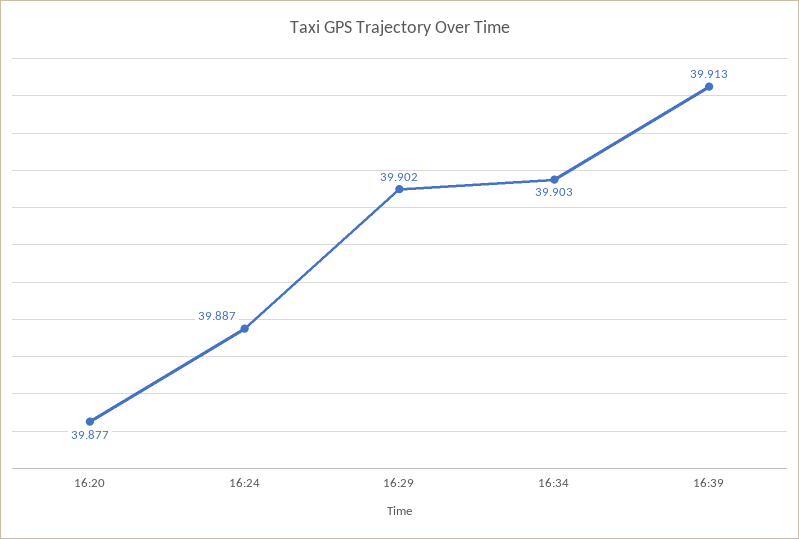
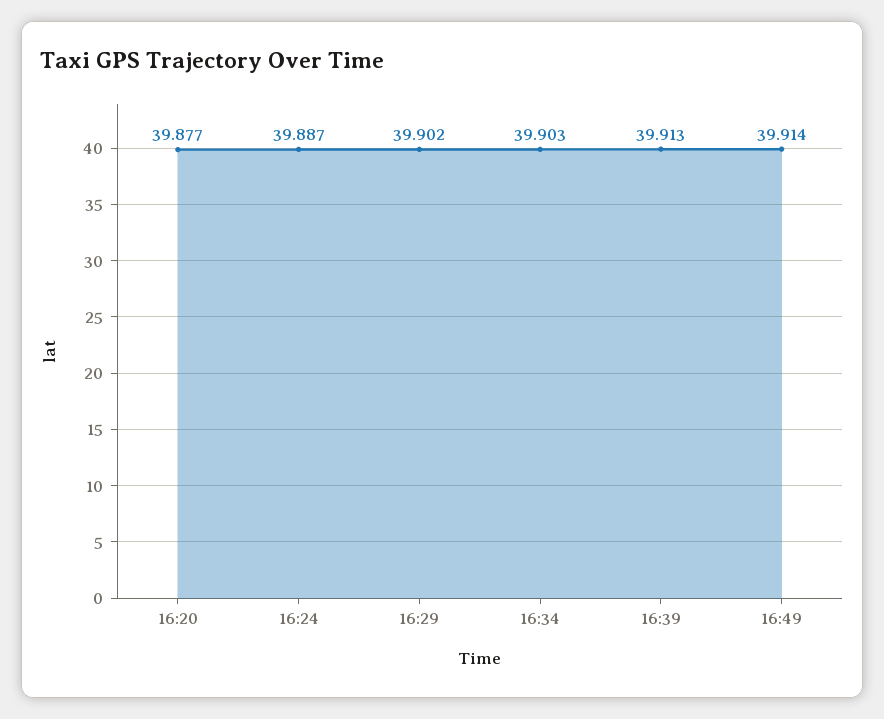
16:49: none -> 39.914

